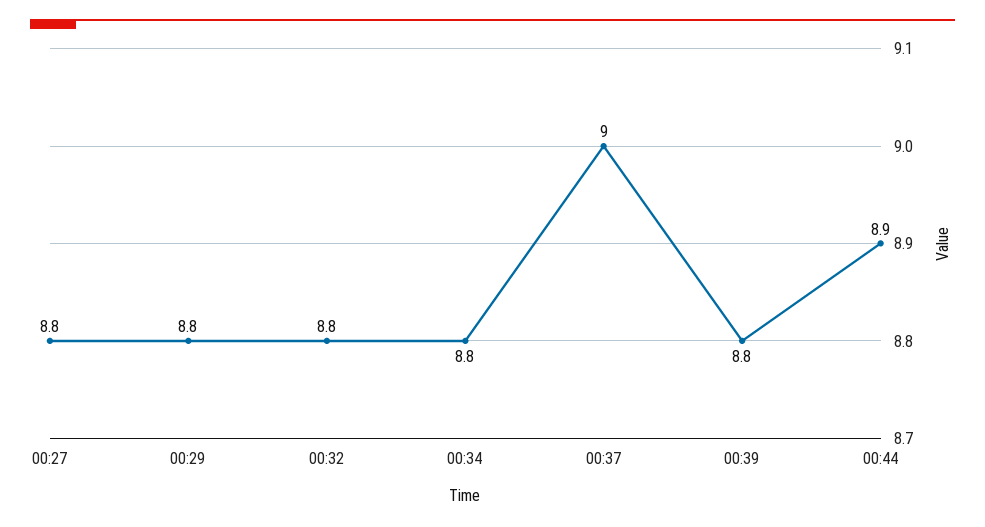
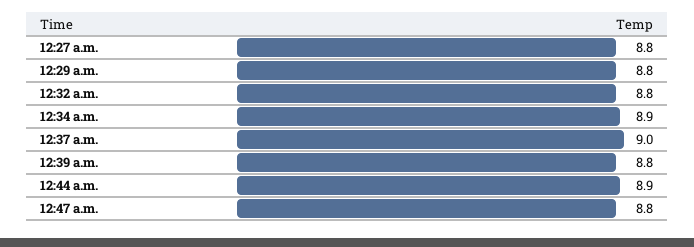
00:34: 8.8 -> 8.9
12:47 a.m.: none -> 8.8

